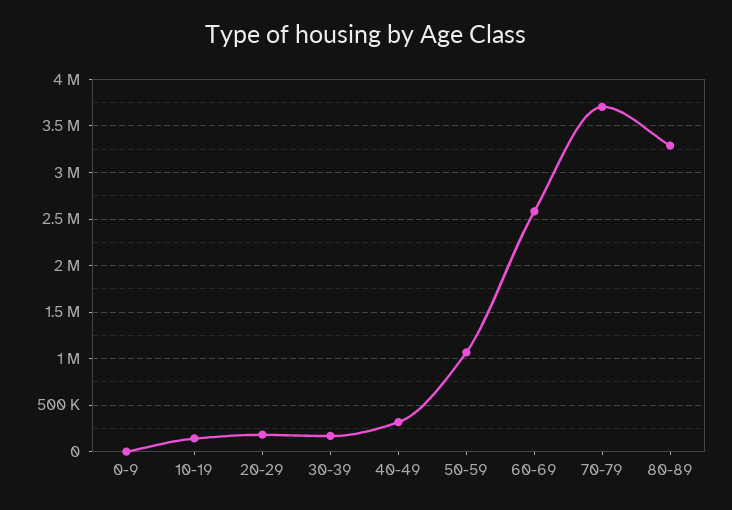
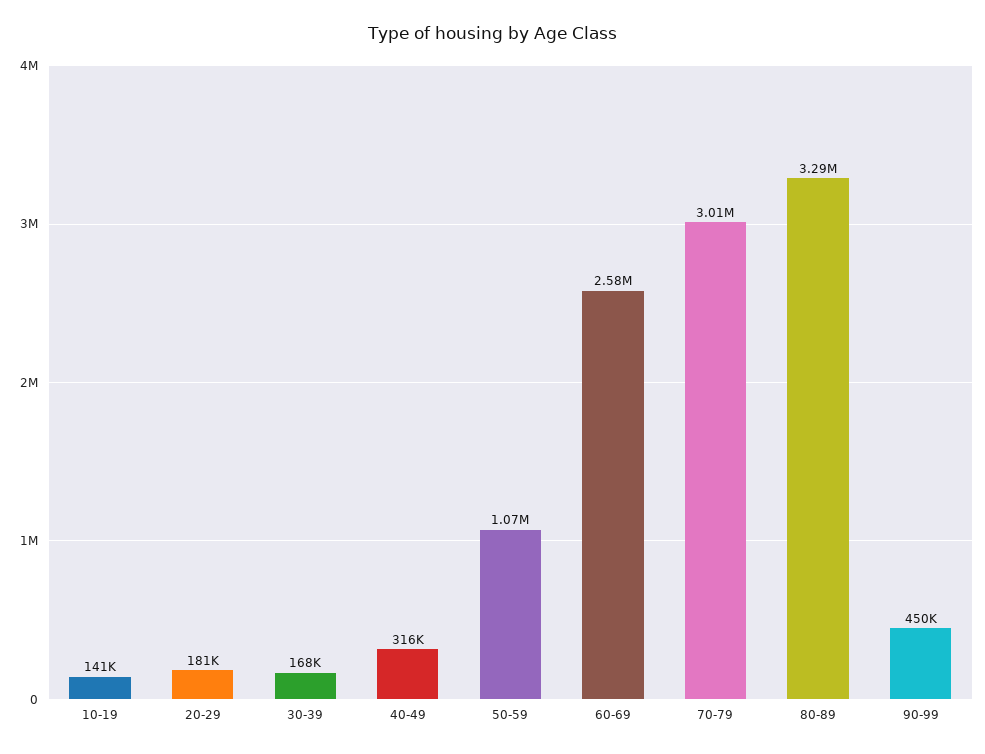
0-9: 0 -> none
70-79: 3700000 -> 3010000
90-99: none -> 450000

